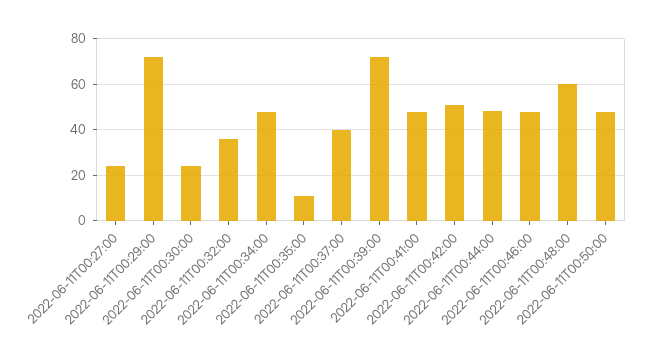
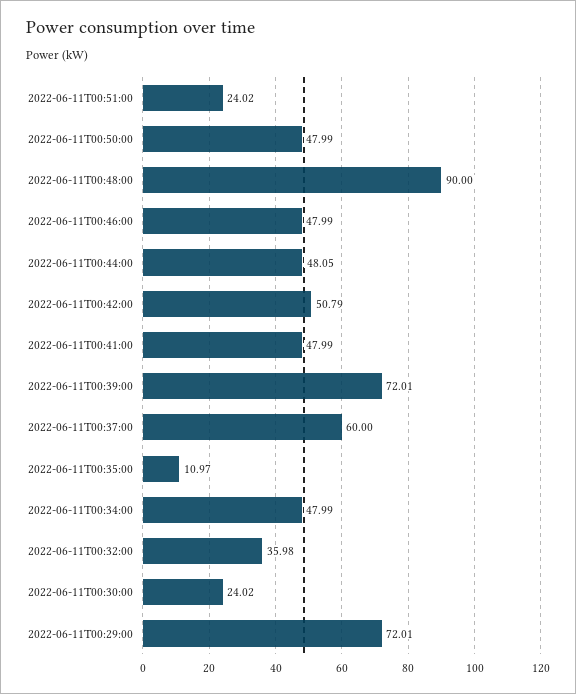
2022-06-11T00:27:00: 25 -> none
2022-06-11T00:37:00: 40 -> 60
2022-06-11T00:48:00: 60 -> 90
2022-06-11T00:51:00: none -> 24.02

